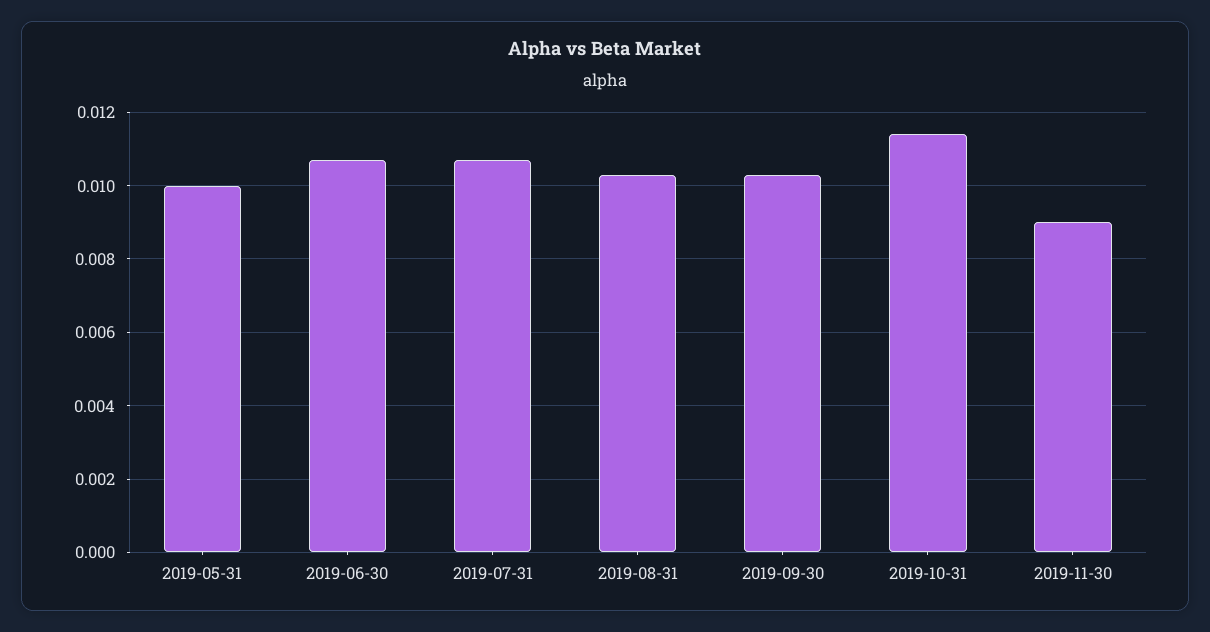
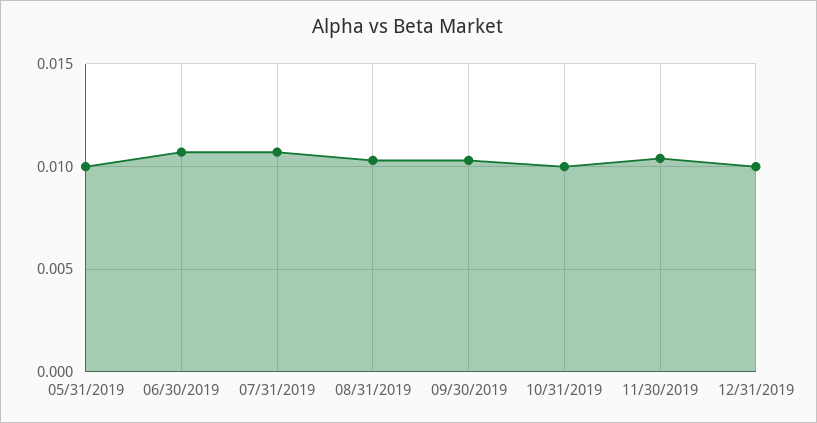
2019-10-31: 0.0115 -> 0.01
2019-11-30: 0.009 -> 0.0105
12/31/2019: none -> 0.01

